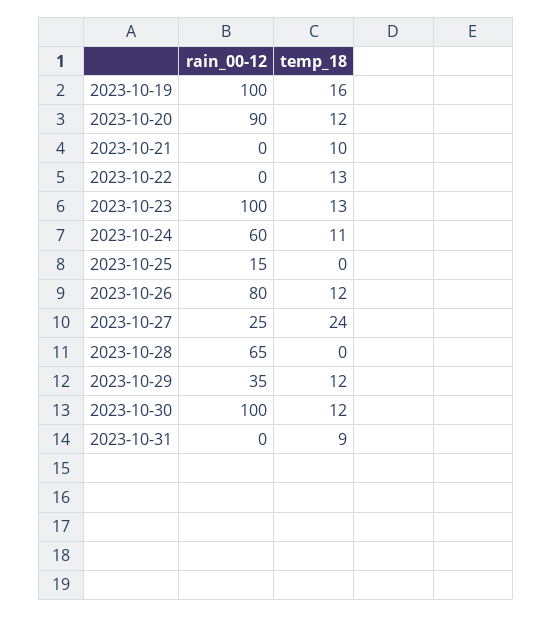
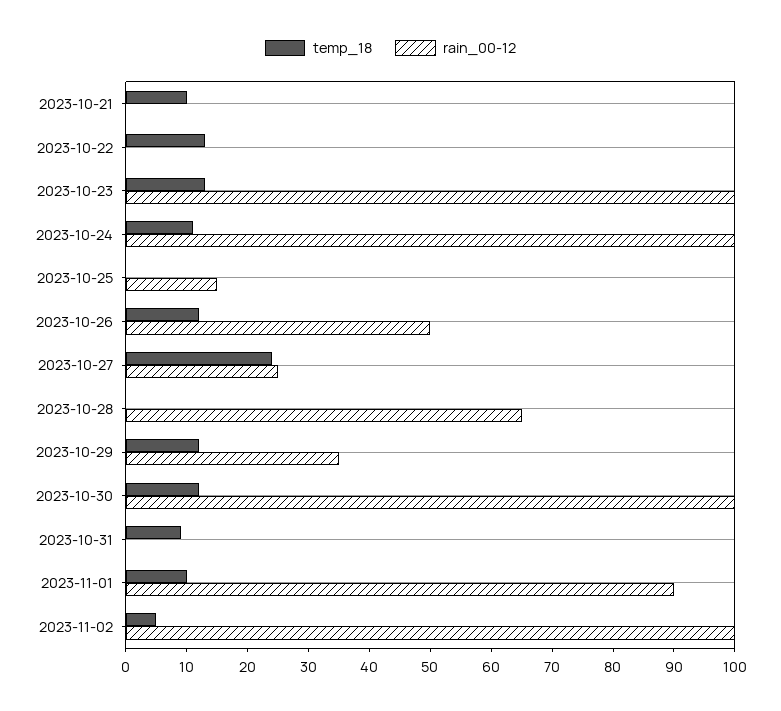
rain_00-12, 2023-10-19: 100 -> none
temp_18, 2023-10-19: 16 -> none
rain_00-12, 2023-10-20: 90 -> none
temp_18, 2023-10-20: 12 -> none
rain_00-12, 2023-10-24: 60 -> 100
rain_00-12, 2023-10-26: 80 -> 50
temp_18, 2023-11-01: none -> 10
rain_00-12, 2023-11-01: none -> 90
temp_18, 2023-11-02: none -> 5
rain_00-12, 2023-11-02: none -> 100

